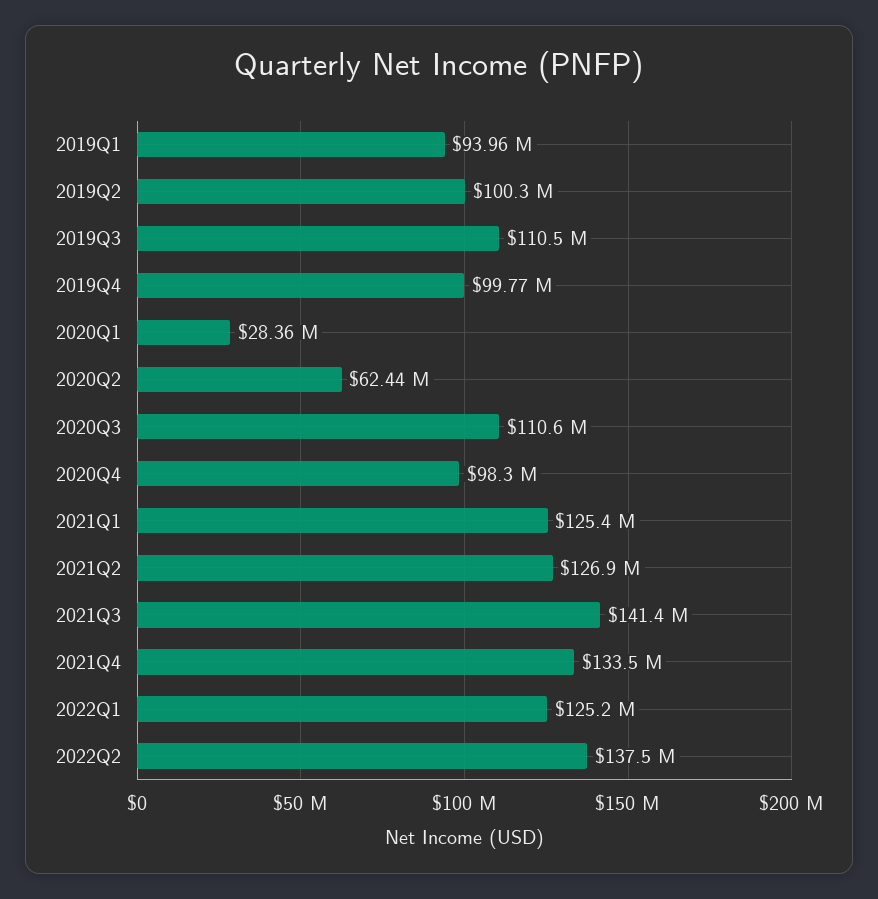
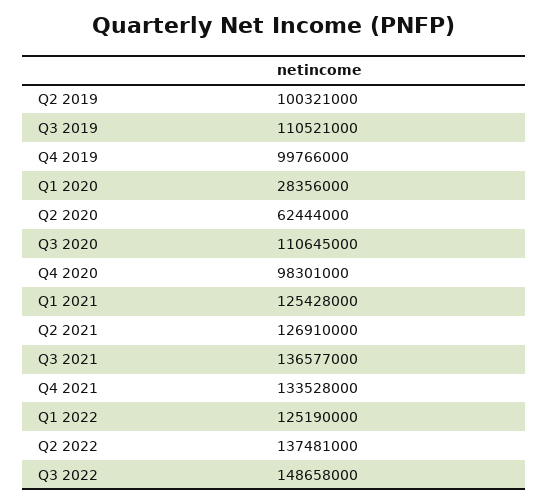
2019Q1: 93960000 -> none
2021Q3: 141400000 -> 136577000
Q3 2022: none -> 148658000

